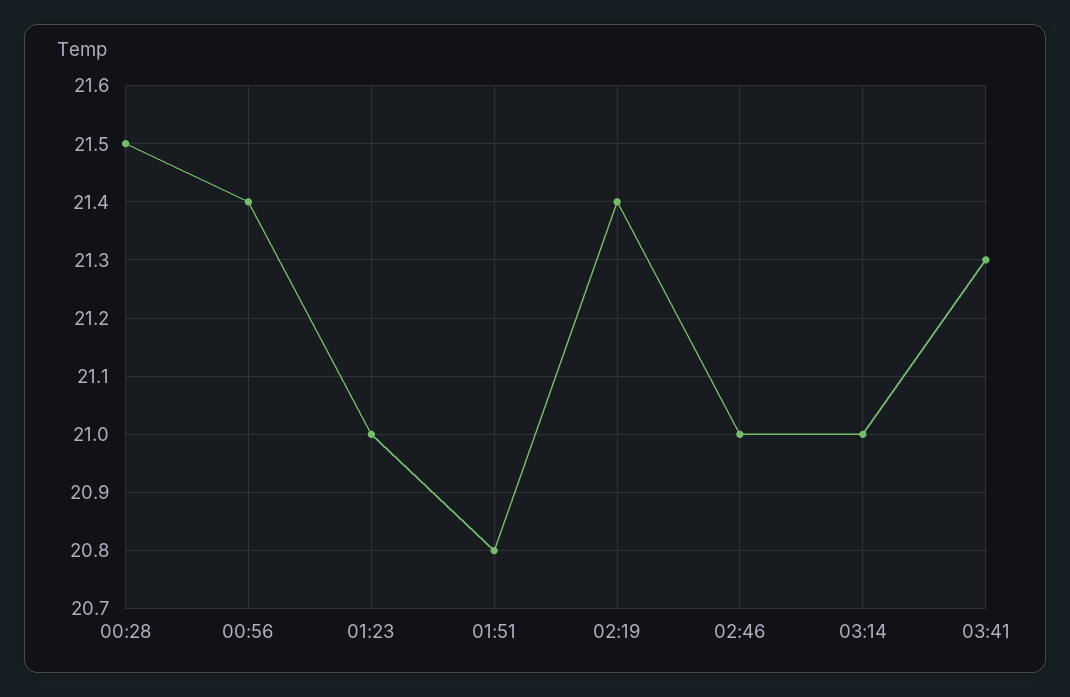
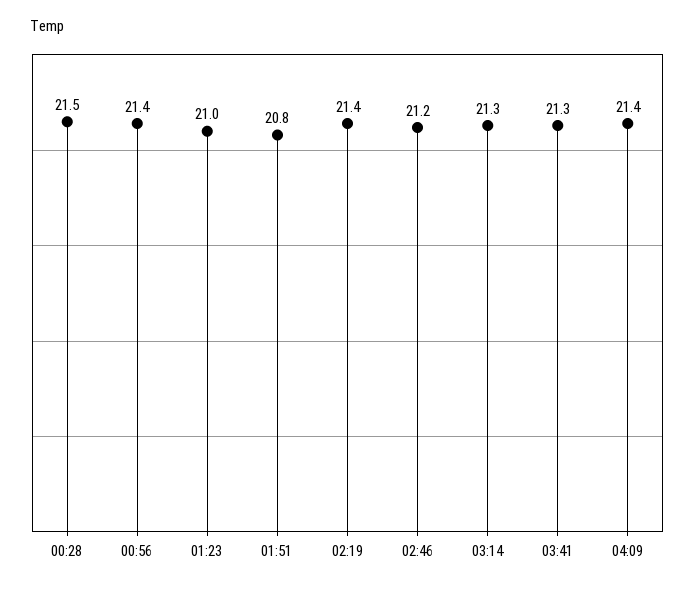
02:46: 21 -> 21.2
03:14: 21 -> 21.3
04:09: none -> 21.4

